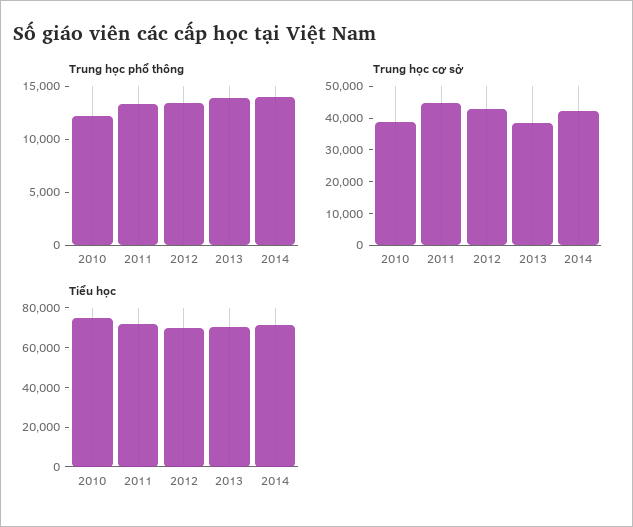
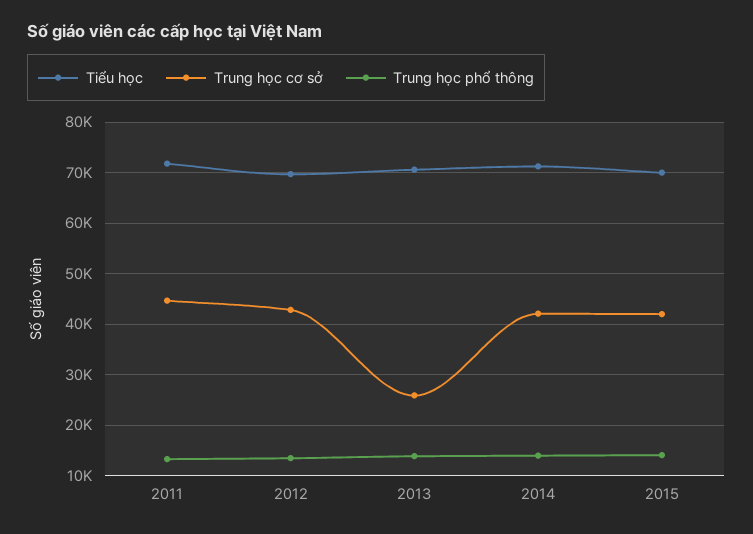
Trung học phổ thông, 2010: 12000 -> none
Trung học cơ sở, 2010: 40000 -> none
Trung học cơ sở, 2013: 40000 -> 26000
Tiểu học, 2010: 75000 -> none
Tiểu học, 2015: none -> 70000
Trung học cơ sở, 2015: none -> 42000
Trung học phổ thông, 2015: none -> 14000

